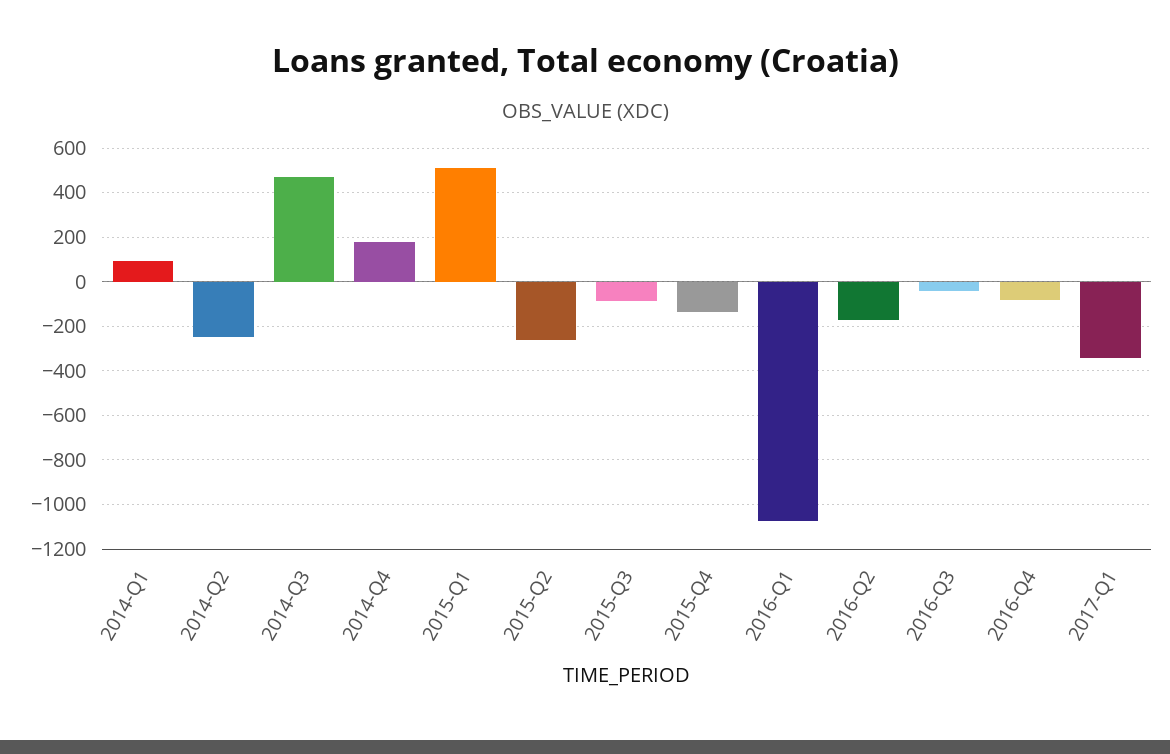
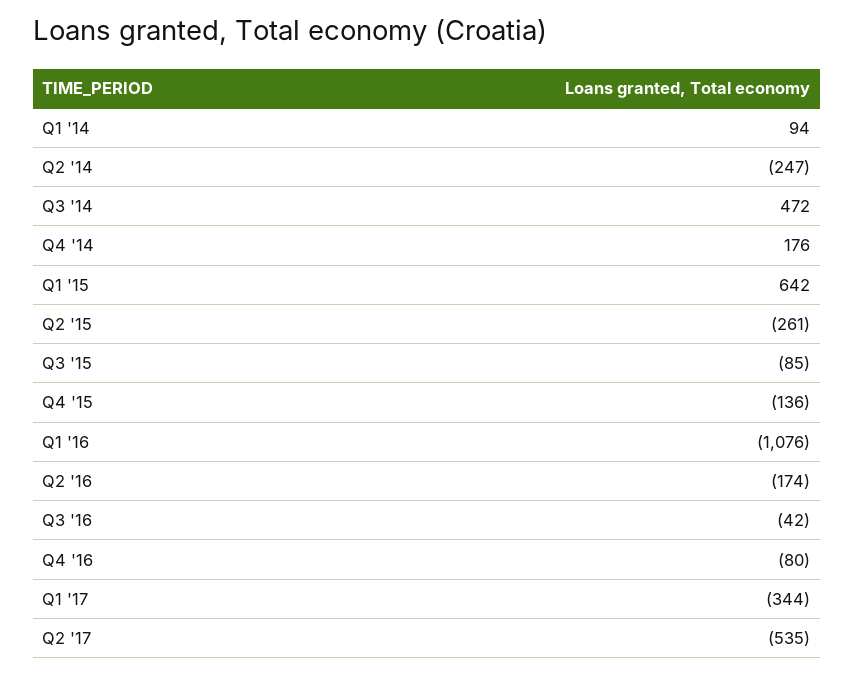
2015-Q1: 500 -> 642
Q2 '17: none -> -535

